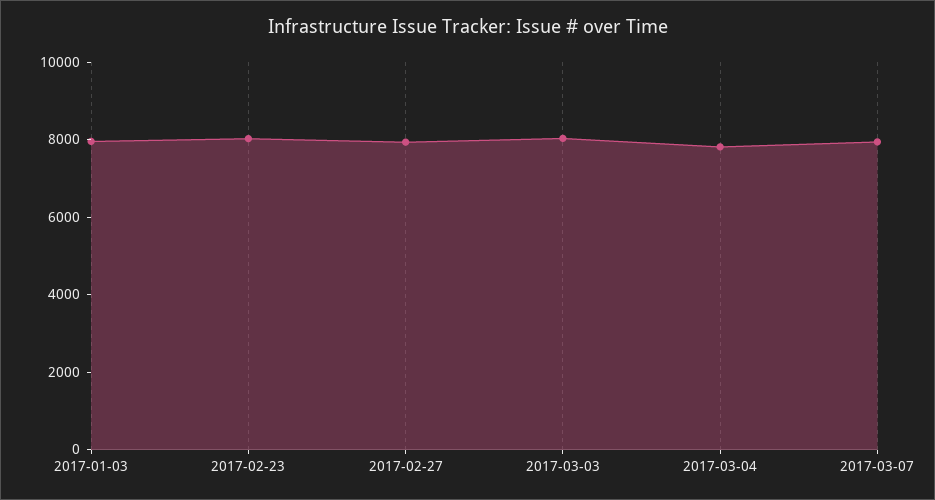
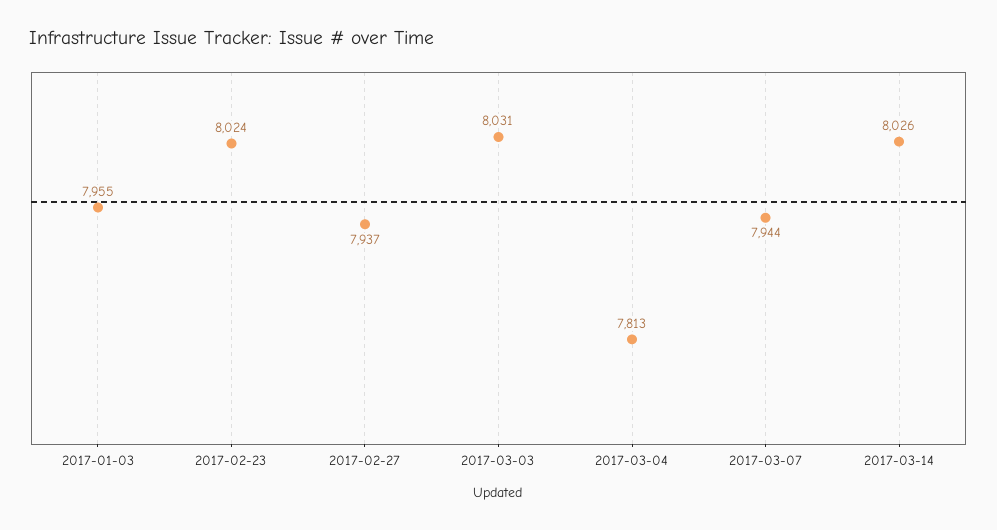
2017-03-14: none -> 8026

